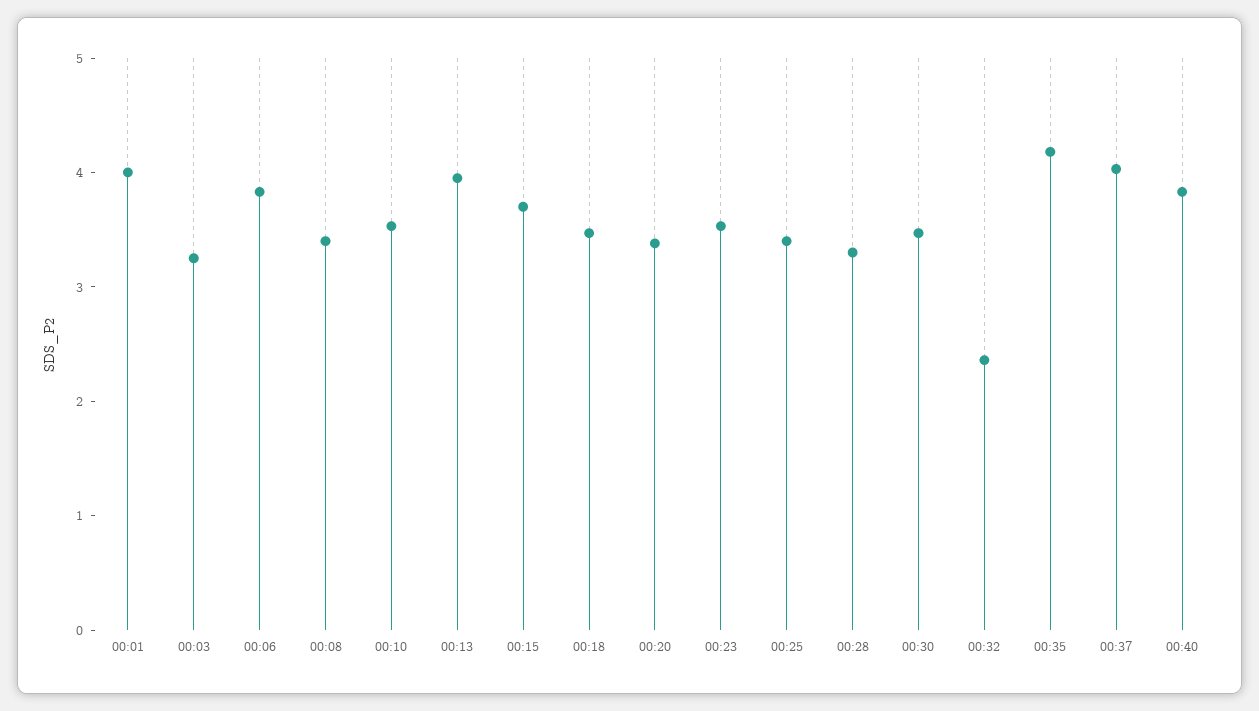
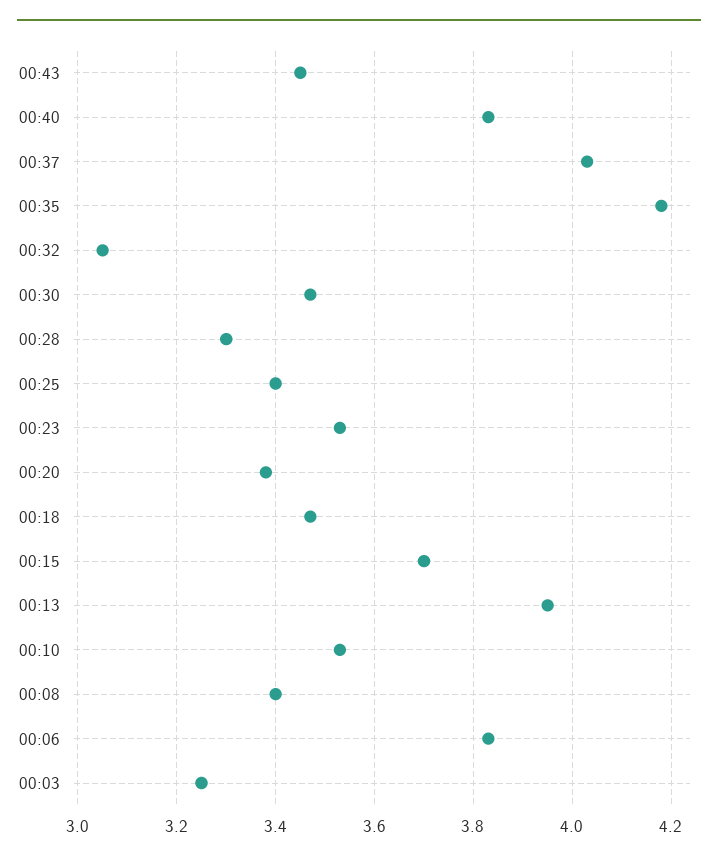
00:01: 4 -> none
00:32: 2.4 -> 3.05
00:43: none -> 3.45

